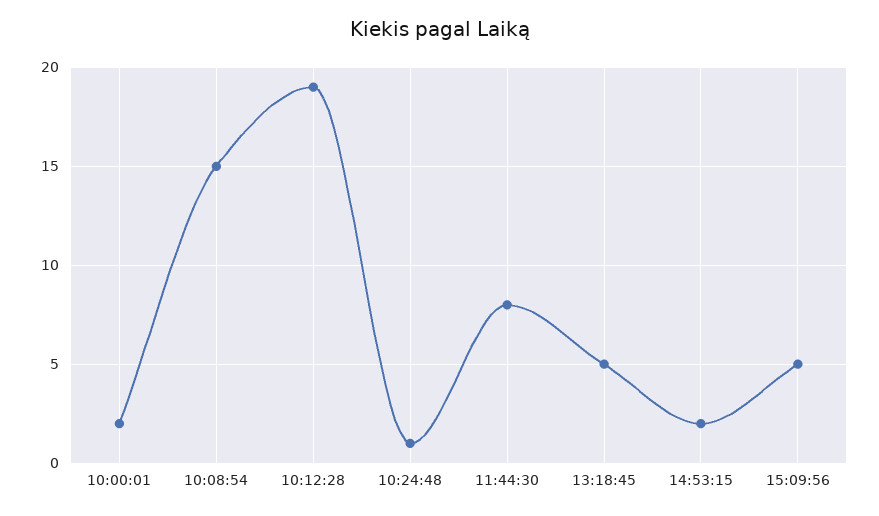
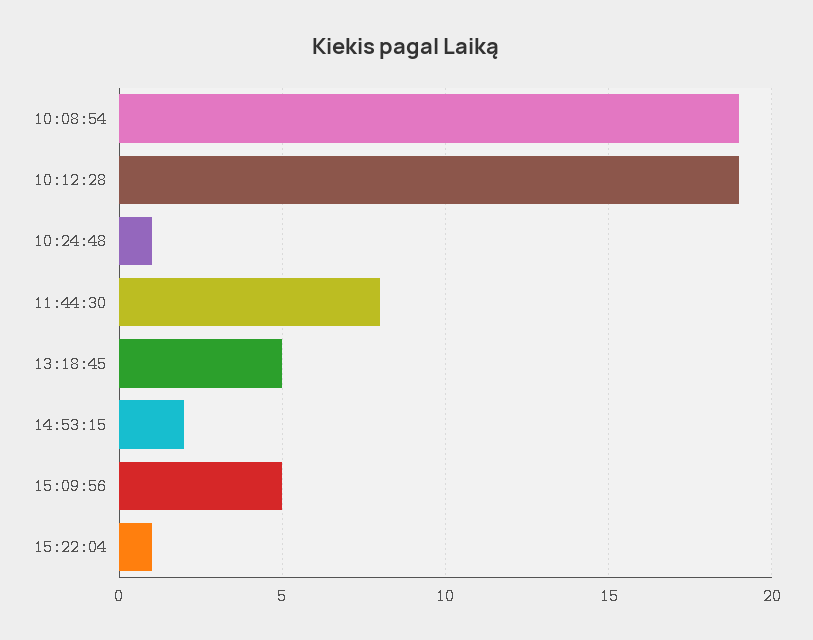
10:00:01: 2 -> none
10:08:54: 15 -> 19
15:22:04: none -> 1

